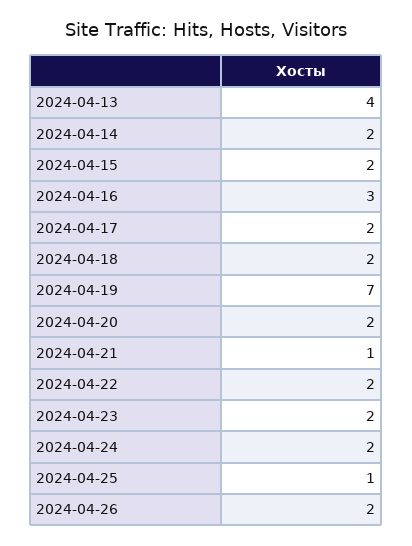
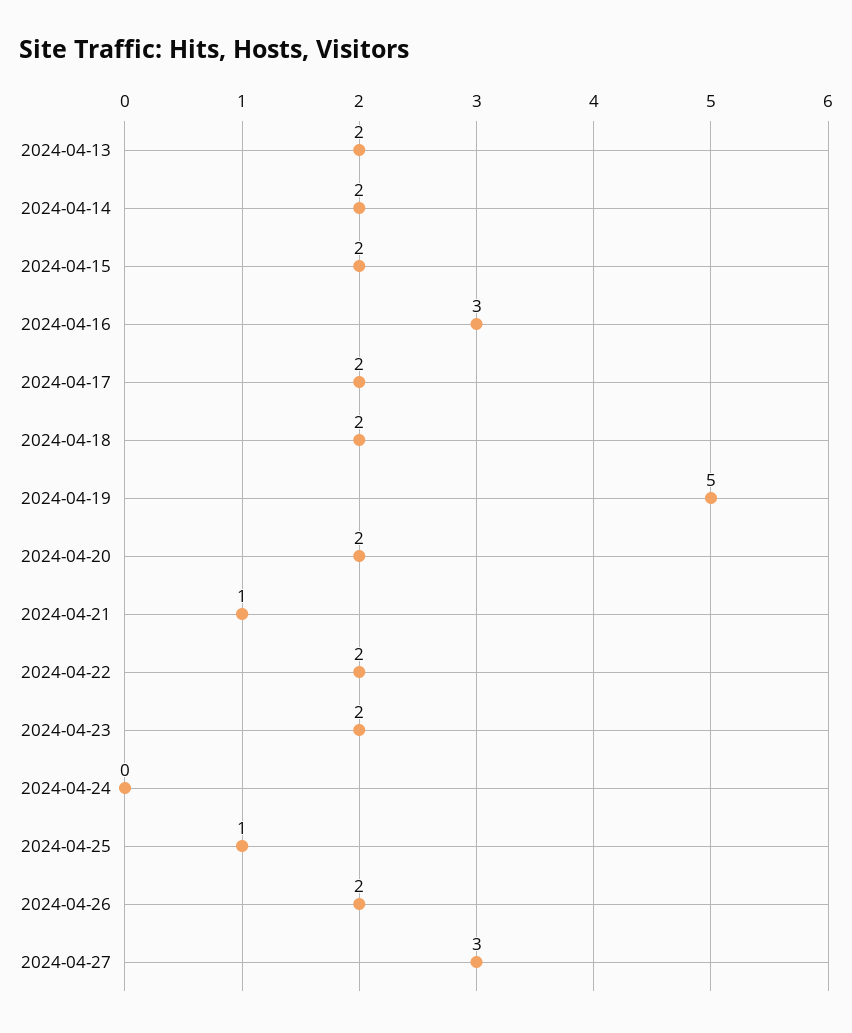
2024-04-13: 4 -> 2
2024-04-19: 7 -> 5
2024-04-24: 2 -> 0
2024-04-27: none -> 3

